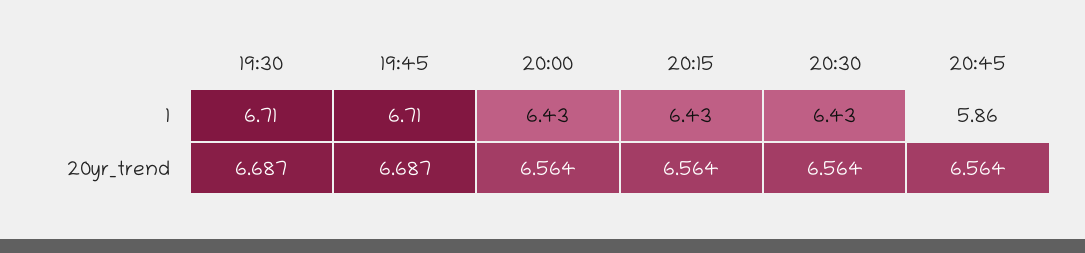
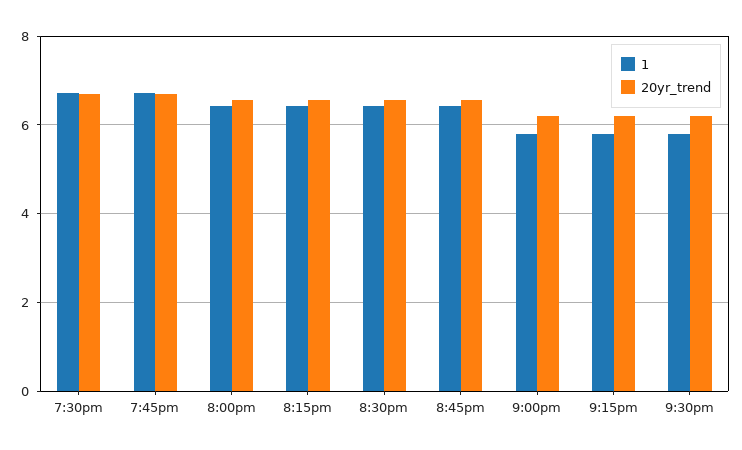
1, 20:45: 5.86 -> 6.4
1, 9:00pm: none -> 5.8
20yr_trend, 9:00pm: none -> 6.2
1, 9:15pm: none -> 5.8
20yr_trend, 9:15pm: none -> 6.2
1, 9:30pm: none -> 5.8
20yr_trend, 9:30pm: none -> 6.2

